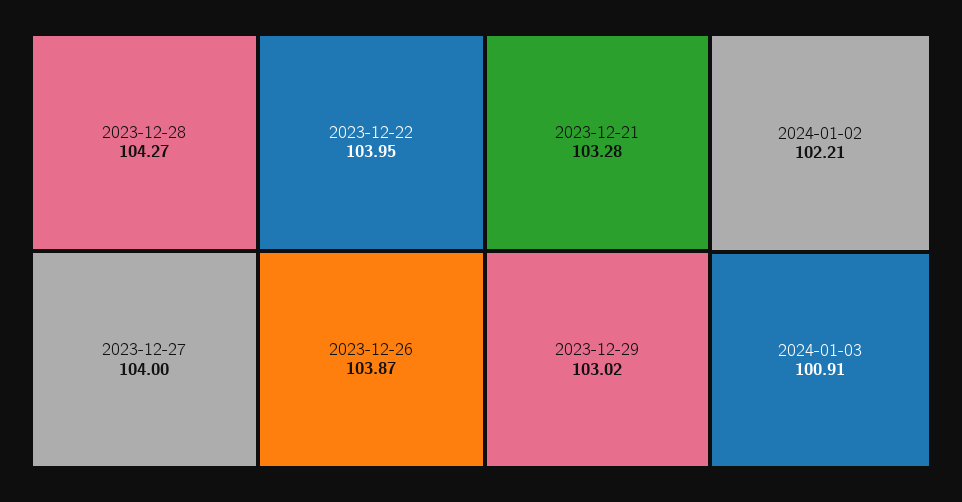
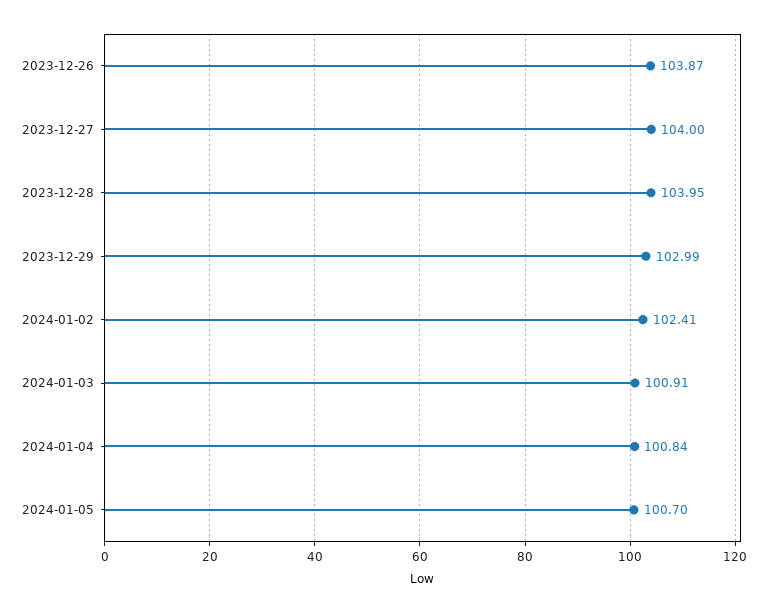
2023-12-28: 104.27 -> 103.95
2023-12-22: 103.95 -> none
2023-12-21: 103.28 -> none
2023-12-29: 103.02 -> 102.99
2024-01-02: 102.21 -> 102.41
2024-01-04: none -> 100.84
2024-01-05: none -> 100.7

